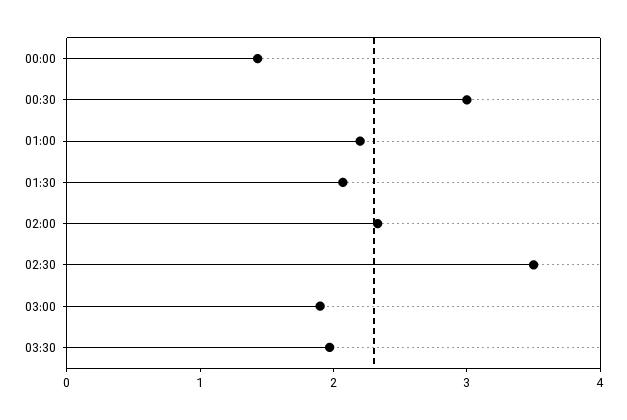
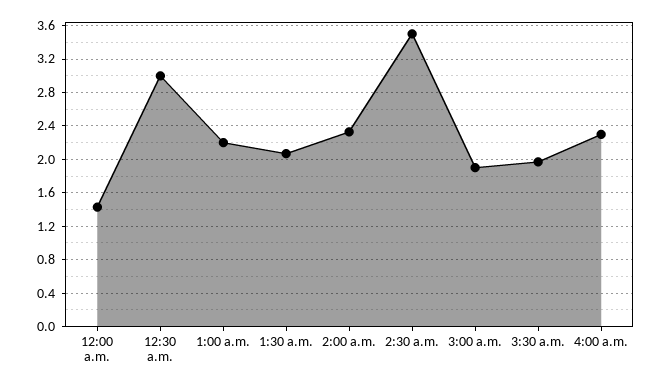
4:00 a.m.: none -> 2.3

